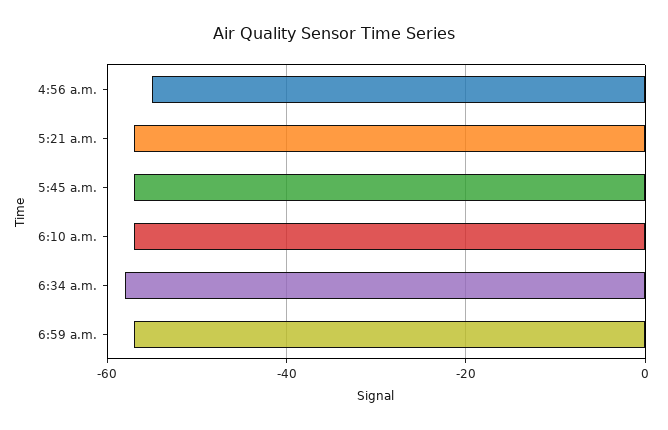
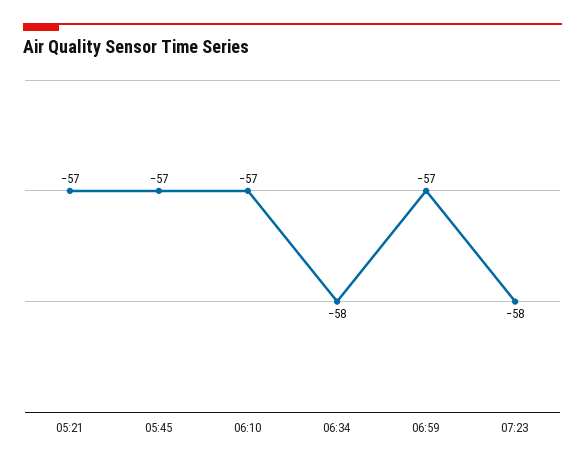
4:56 a.m.: -55 -> none
07:23: none -> -58

